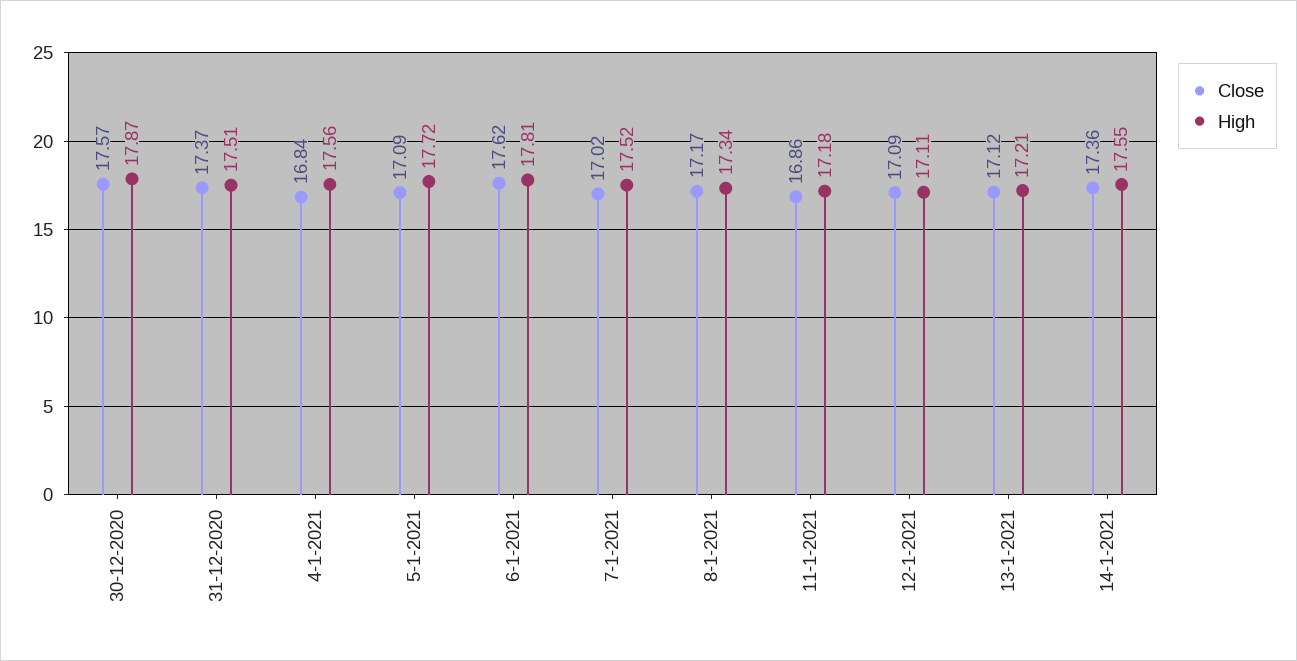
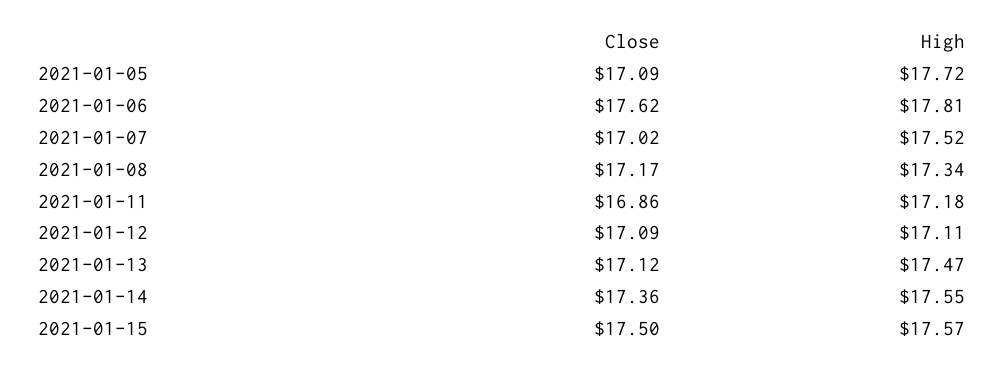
Close, 30-12-2020: 17.57 -> none
High, 30-12-2020: 17.87 -> none
Close, 31-12-2020: 17.37 -> none
High, 31-12-2020: 17.51 -> none
Close, 4-1-2021: 16.84 -> none
High, 4-1-2021: 17.56 -> none
High, 13-1-2021: 17.21 -> 17.47
Close, 2021-01-15: none -> 17.5
High, 2021-01-15: none -> 17.57

